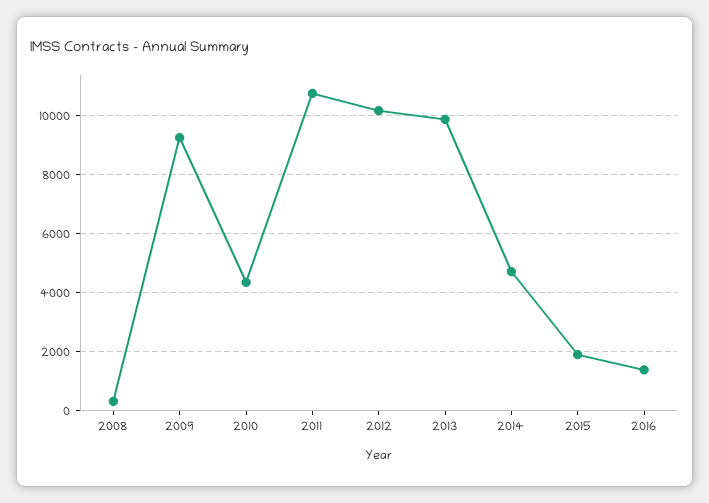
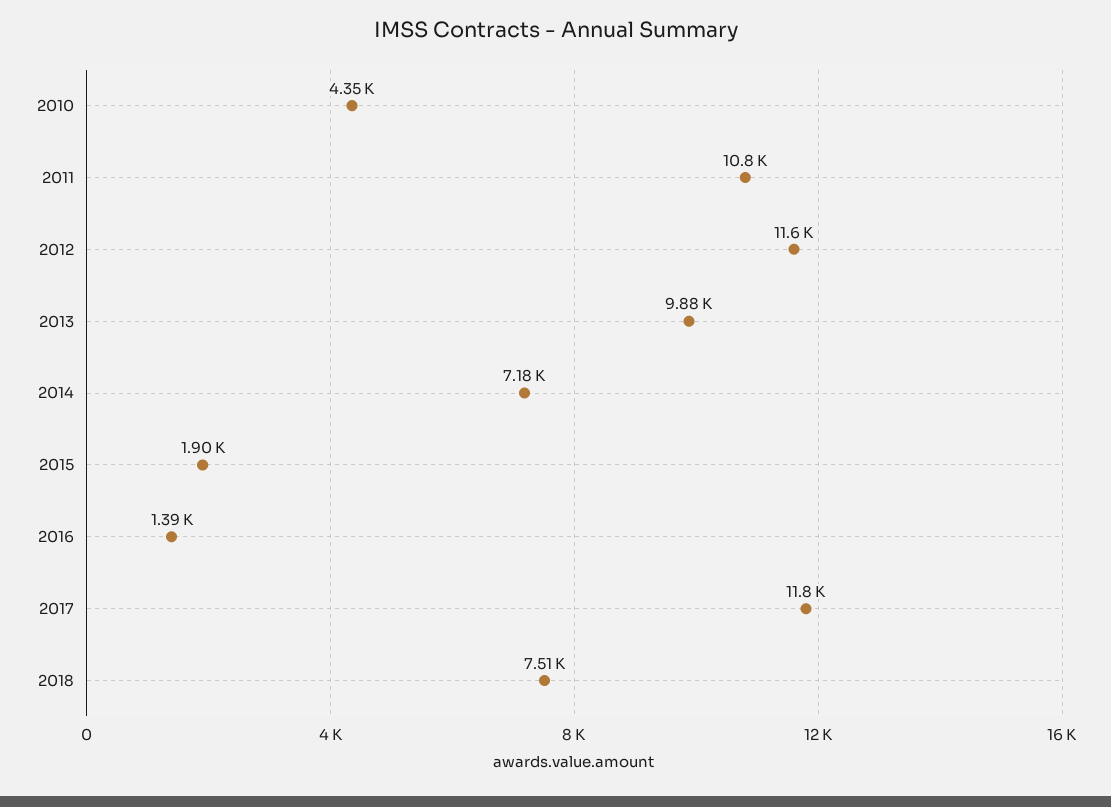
2008: 250 -> none
2009: 9250 -> none
2012: 10250 -> 11600
2014: 4750 -> 7180
2017: none -> 11800
2018: none -> 7510

